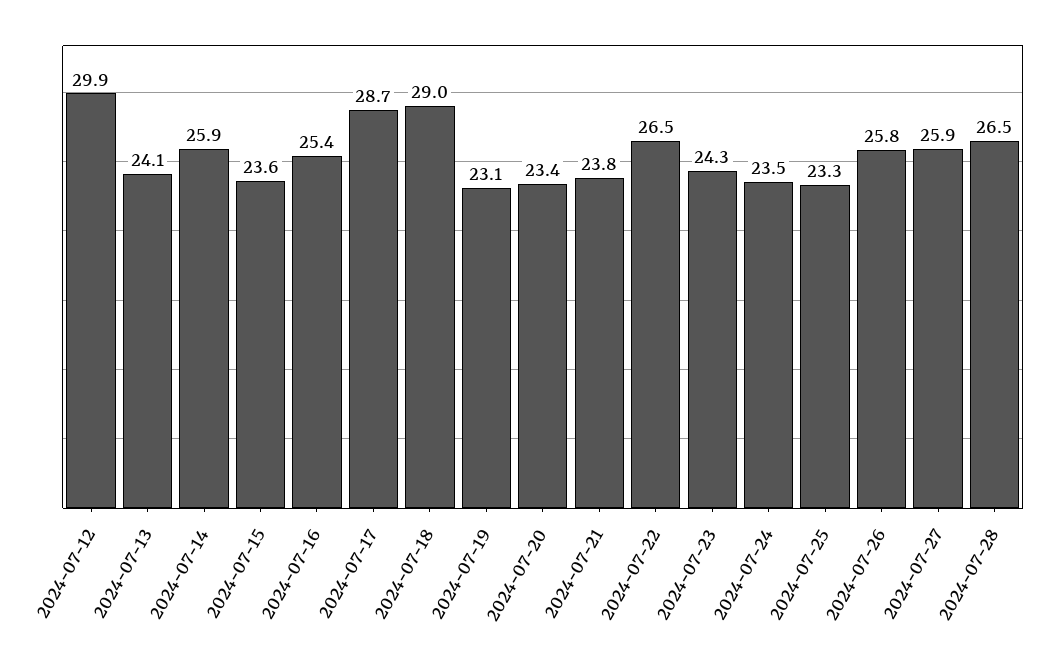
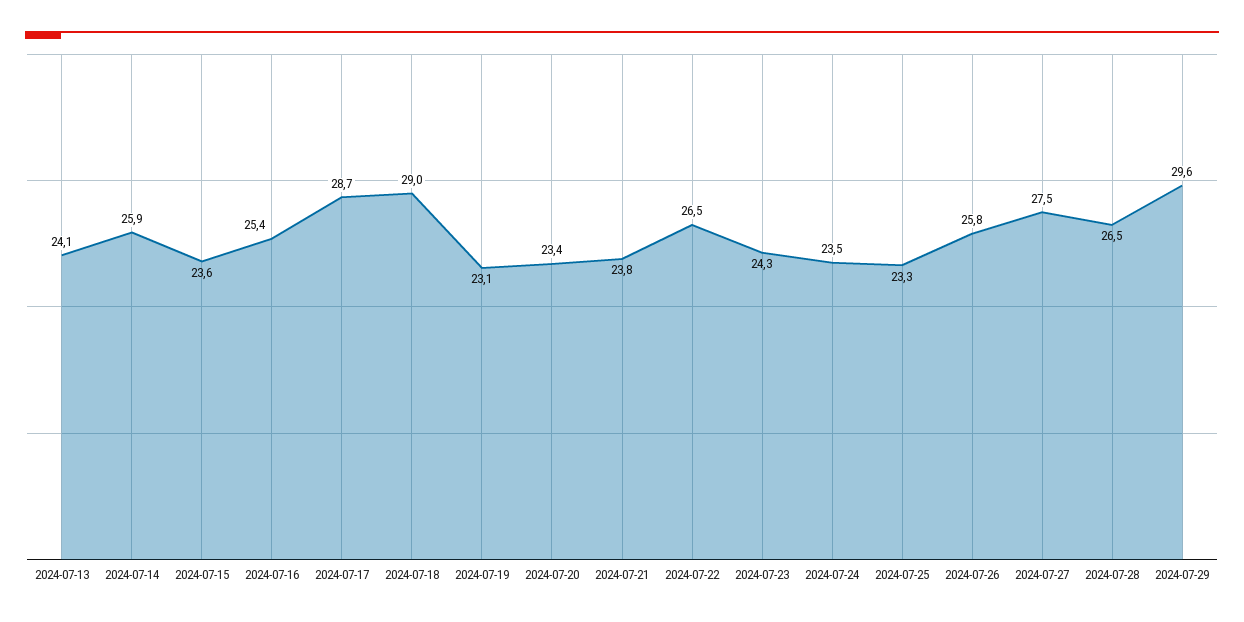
2024-07-12: 29.9 -> none
2024-07-27: 25.9 -> 27.5
2024-07-29: none -> 29.6

